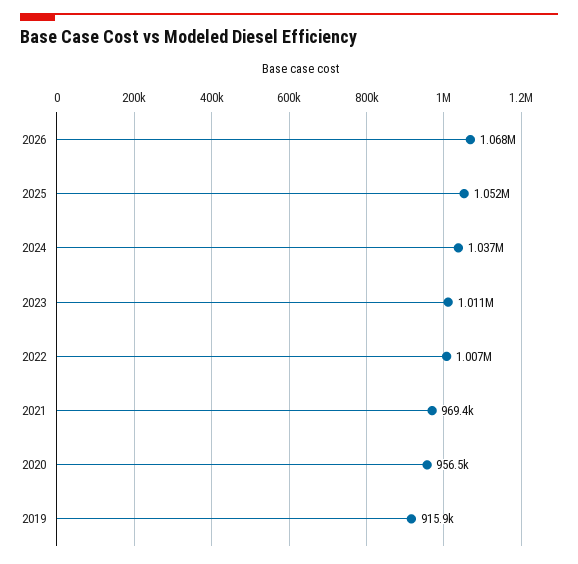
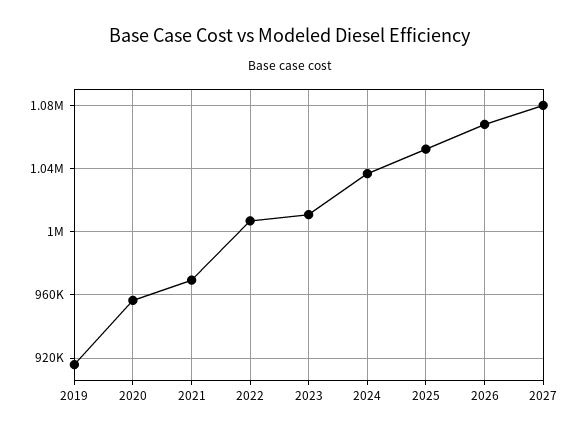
2027: none -> 1080000

